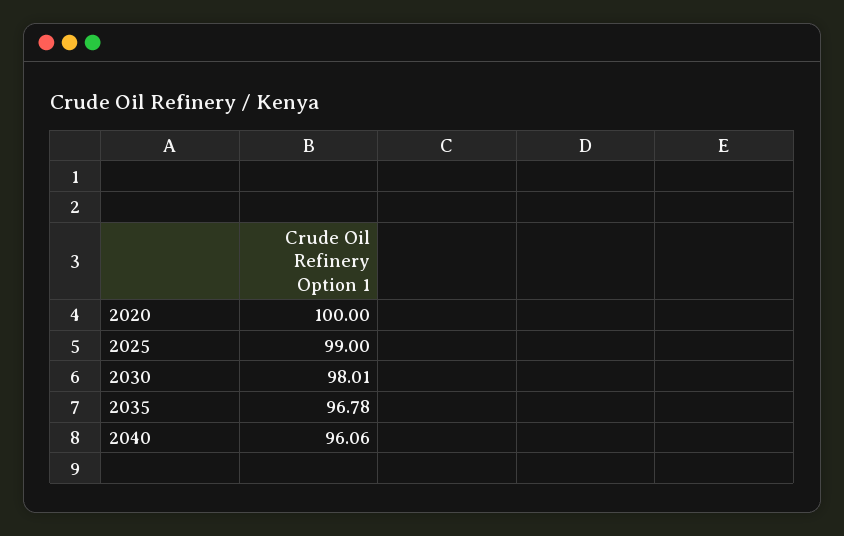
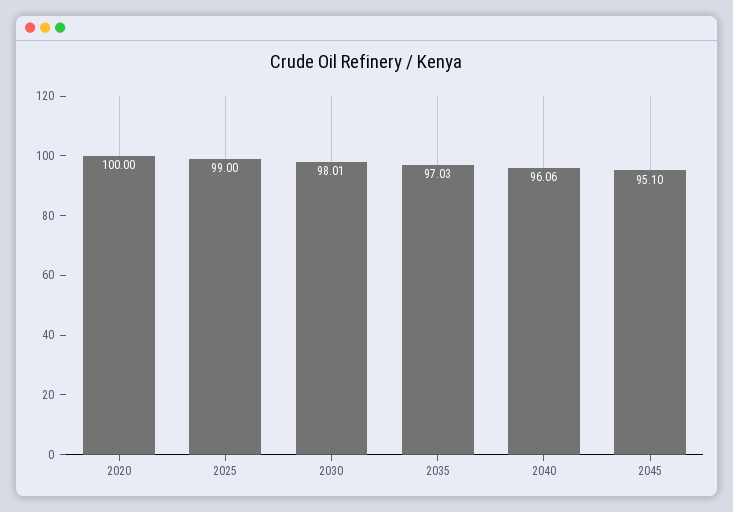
2035: 96.78 -> 97.03
2045: none -> 95.1

